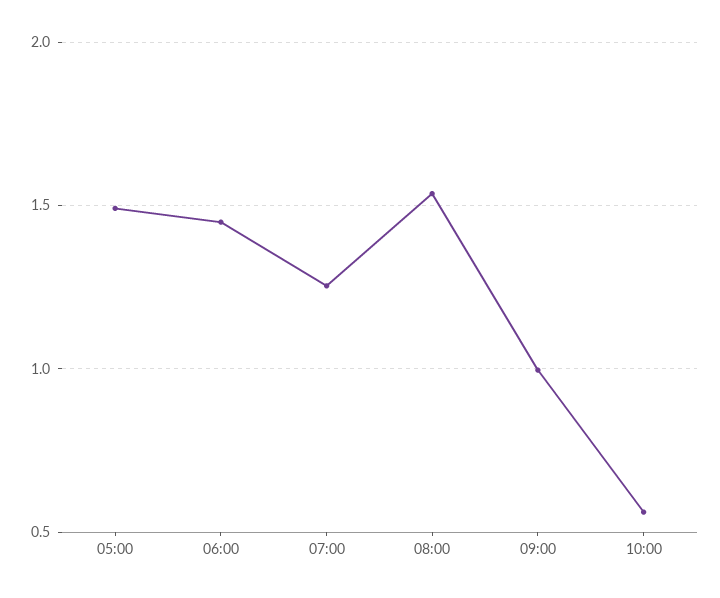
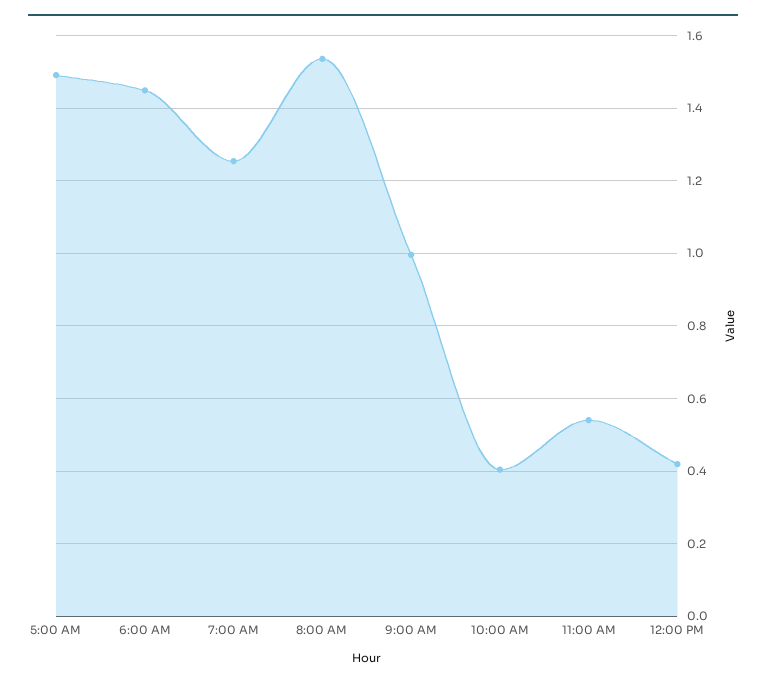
10:00: 0.55 -> 0.4
11:00 AM: none -> 0.54
12:00 PM: none -> 0.42

